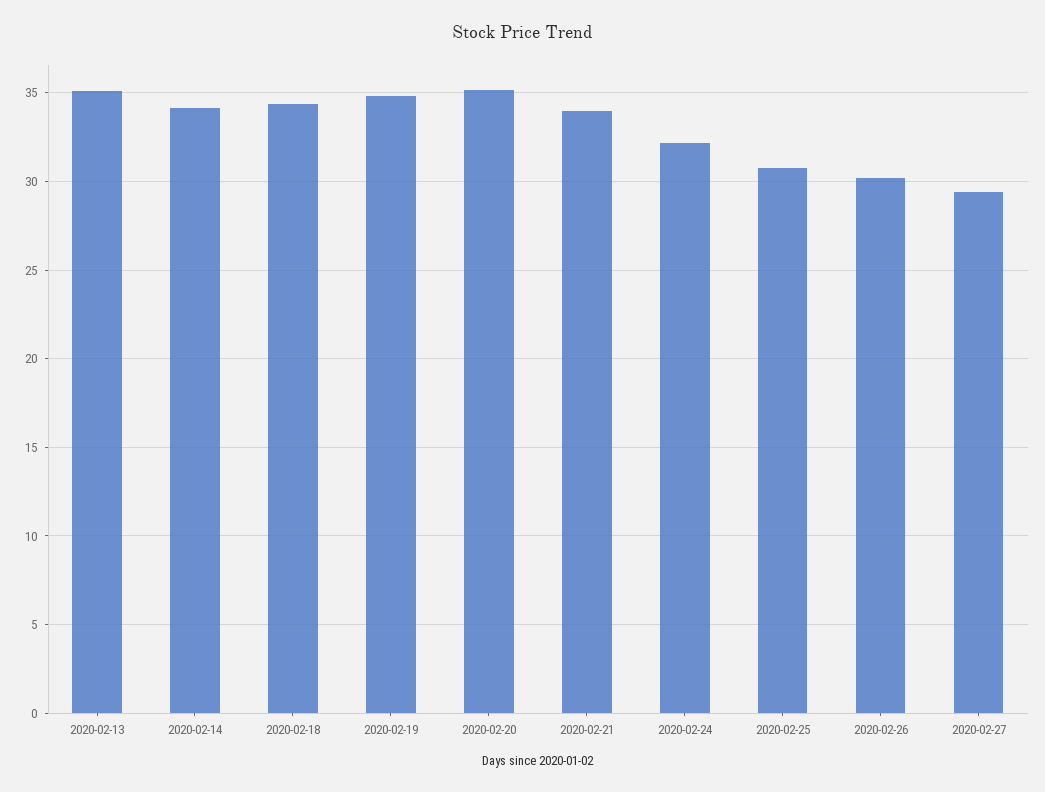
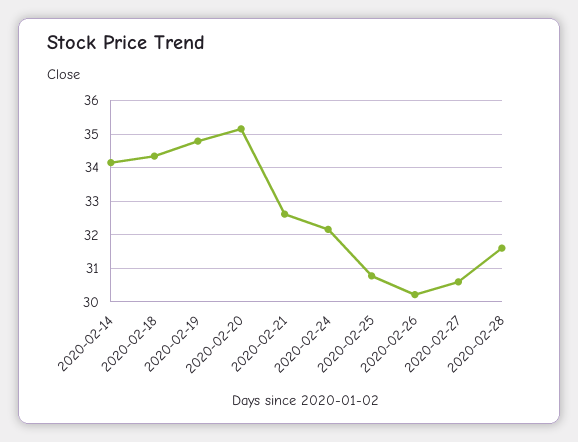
2020-02-13: 35 -> none
2020-02-21: 34 -> 32.6
2020-02-27: 29.5 -> 30.6
2020-02-28: none -> 31.6

